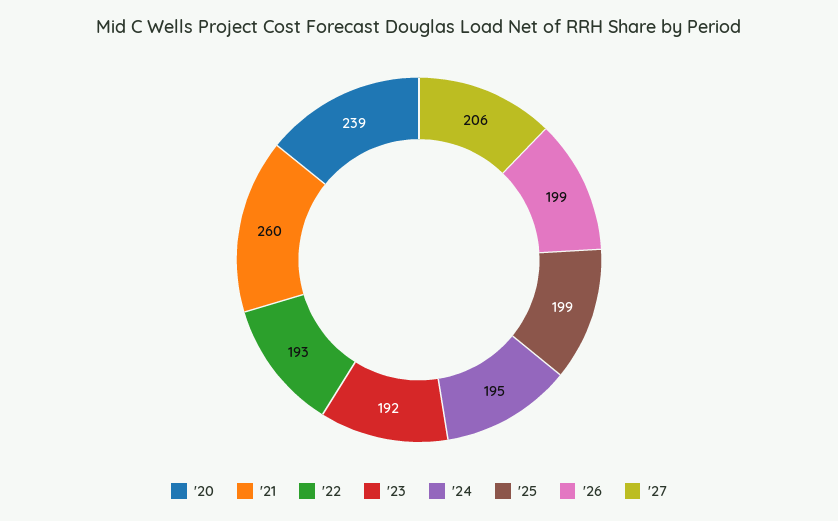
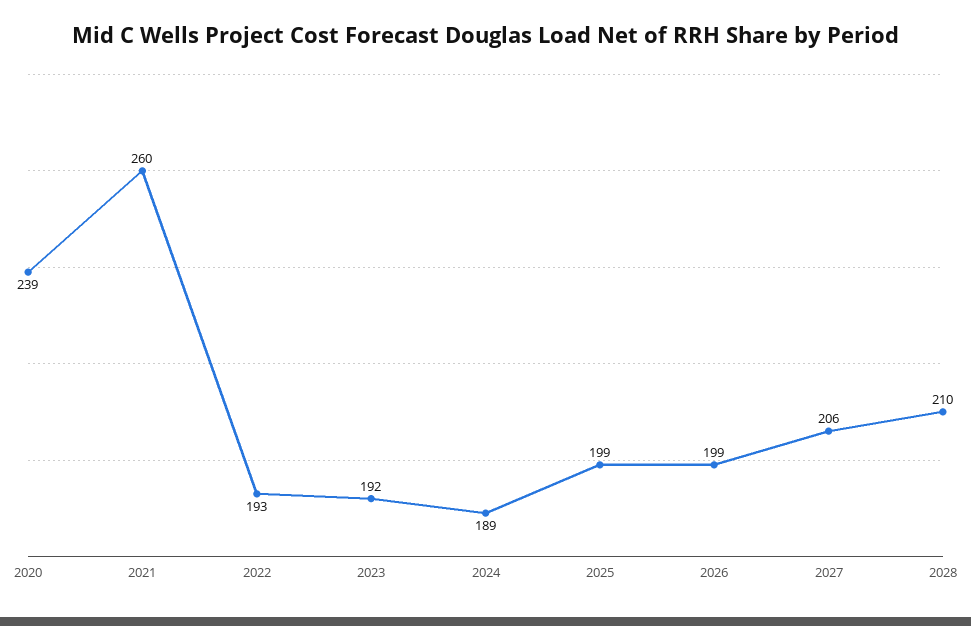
'24: 195 -> 189
2028: none -> 210

